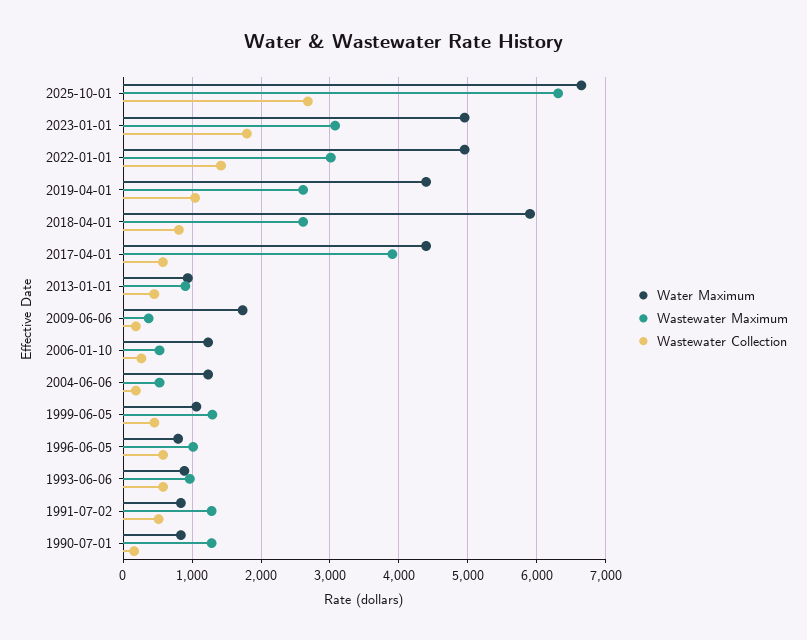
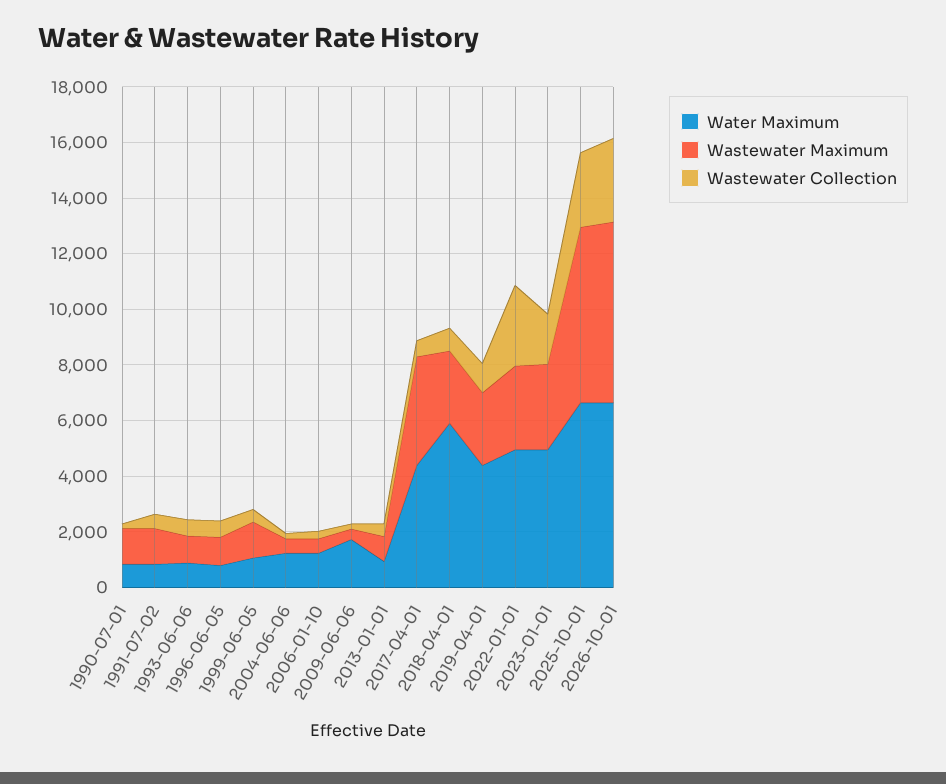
Wastewater Collection, 2022-01-01: 1400 -> 3000
Water Maximum, 2026-10-01: none -> 6500
Wastewater Maximum, 2026-10-01: none -> 6500
Wastewater Collection, 2026-10-01: none -> 3000

